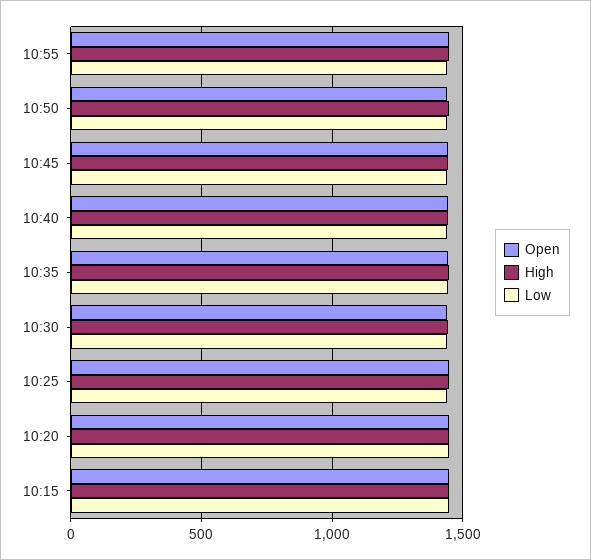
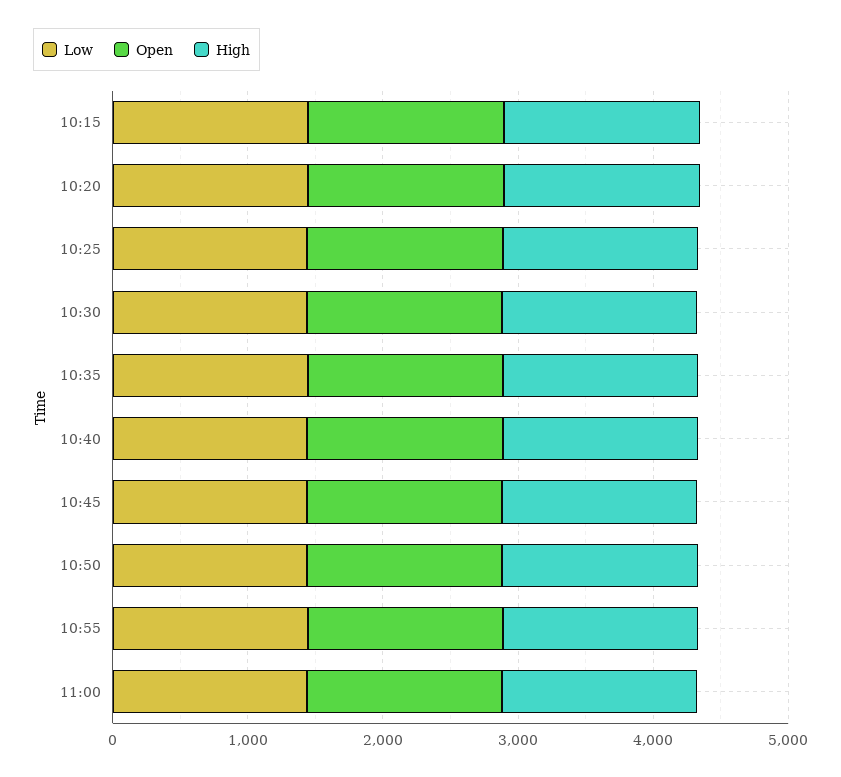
Low, 11:00: none -> 1400
Open, 11:00: none -> 1400
High, 11:00: none -> 1400

